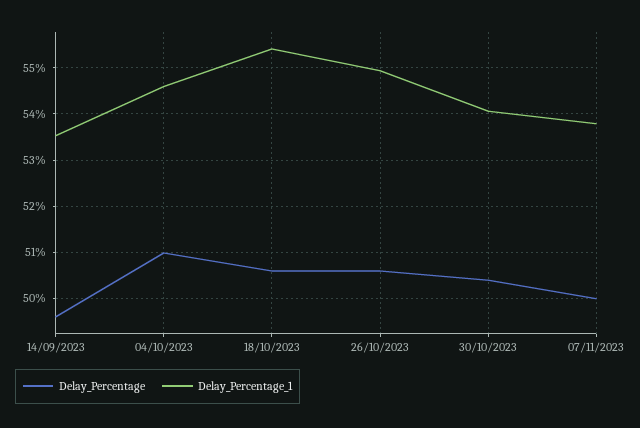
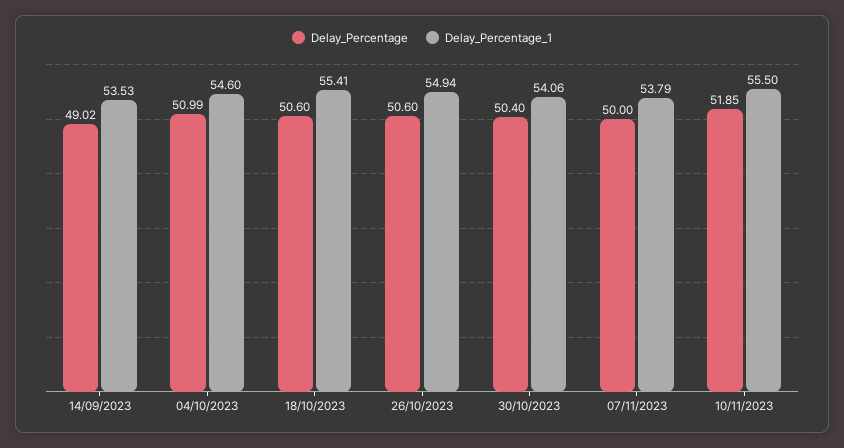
Delay_Percentage, 14/09/2023: 49.6 -> 49.02
Delay_Percentage, 10/11/2023: none -> 51.85
Delay_Percentage_1, 10/11/2023: none -> 55.5

